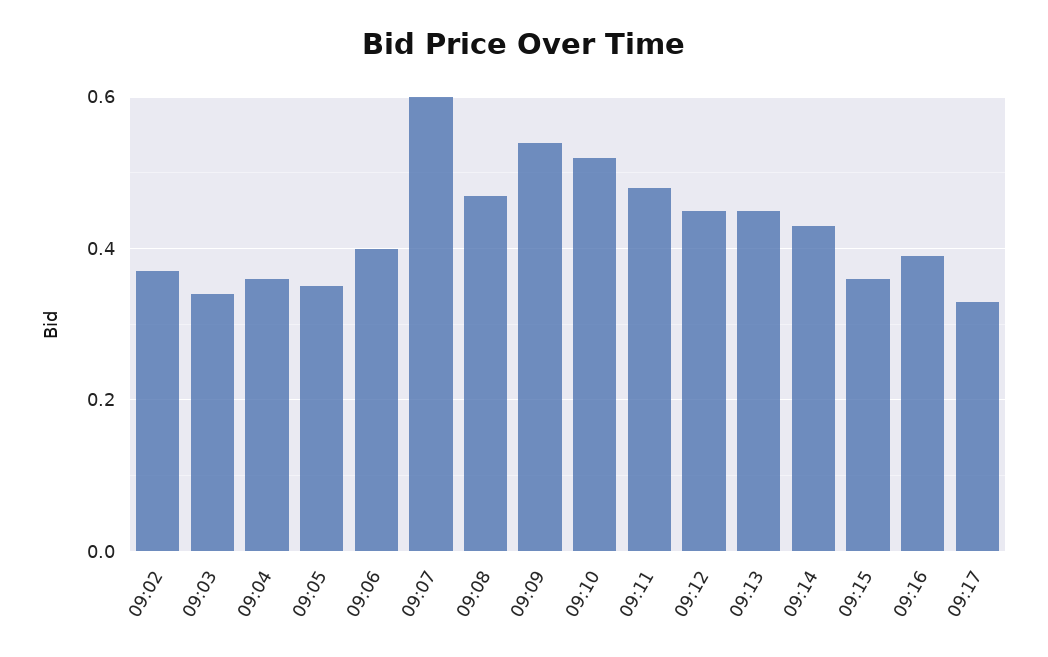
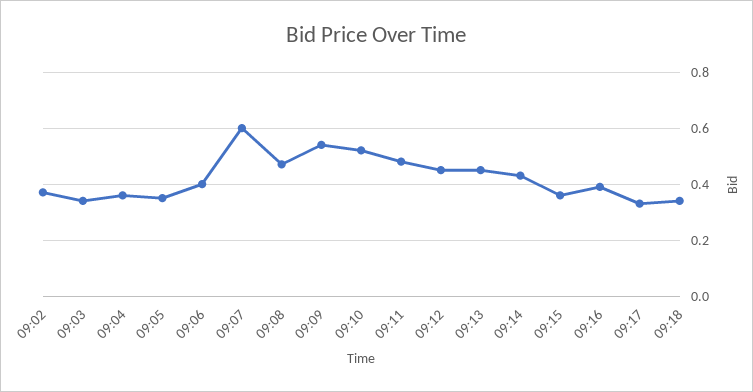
09:18: none -> 0.35

